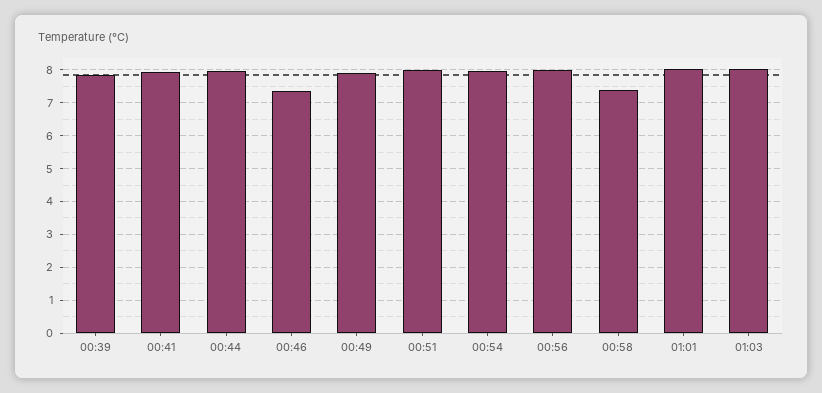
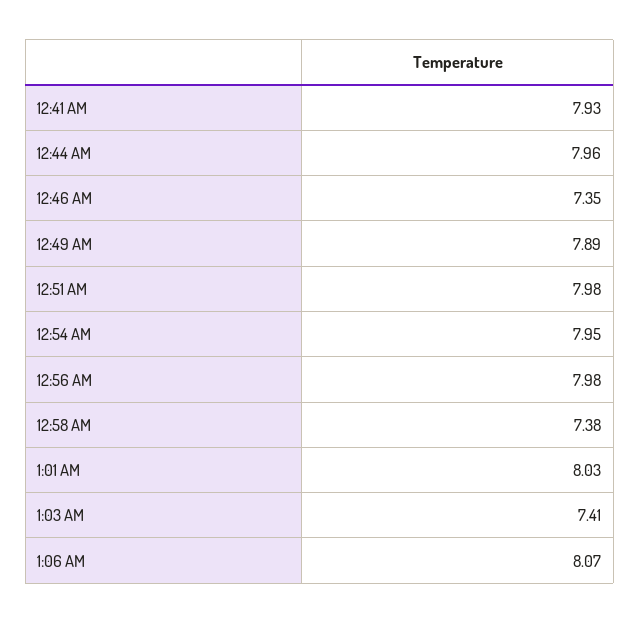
00:39: 7.8 -> none
01:03: 8 -> 7.41
1:06 AM: none -> 8.07

